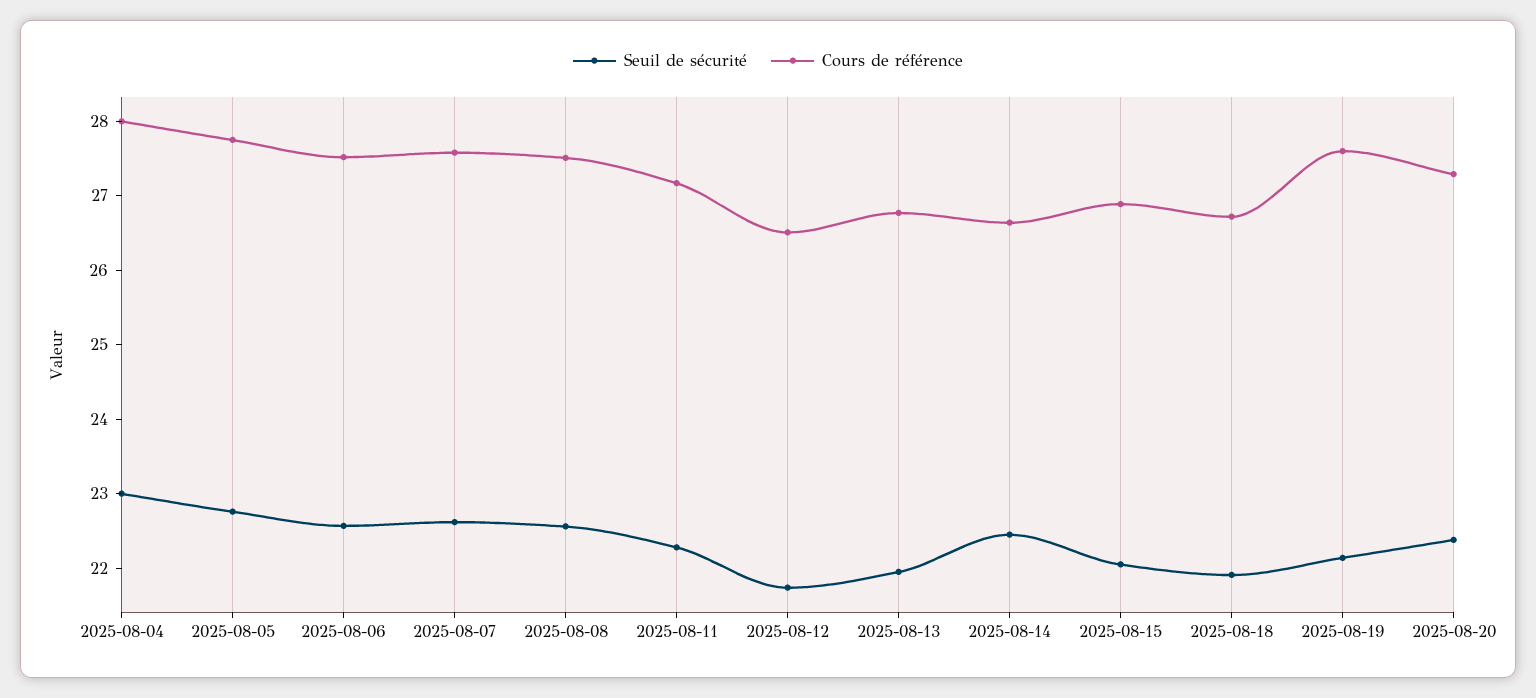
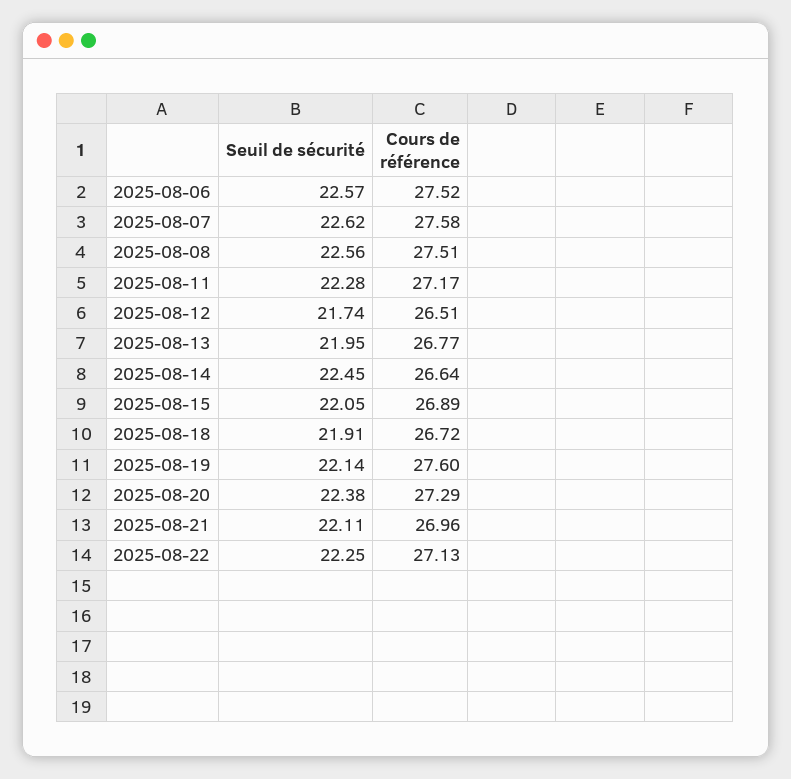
Seuil de sécurité, 2025-08-04: 23 -> none
Cours de référence, 2025-08-04: 28 -> none
Seuil de sécurité, 2025-08-05: 22.8 -> none
Cours de référence, 2025-08-05: 27.8 -> none
Seuil de sécurité, 2025-08-21: none -> 22.11
Cours de référence, 2025-08-21: none -> 26.96
Seuil de sécurité, 2025-08-22: none -> 22.25
Cours de référence, 2025-08-22: none -> 27.13

